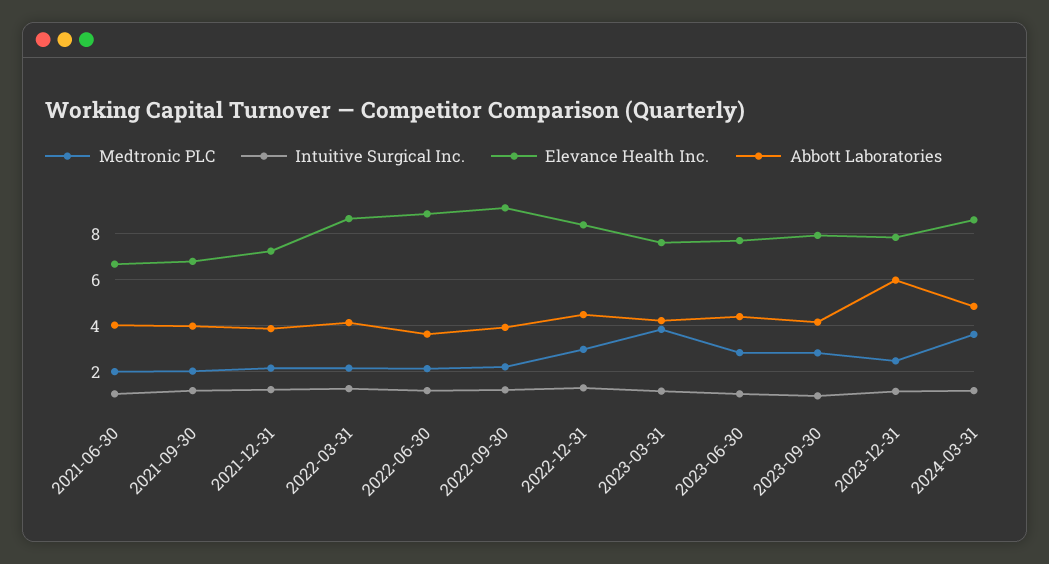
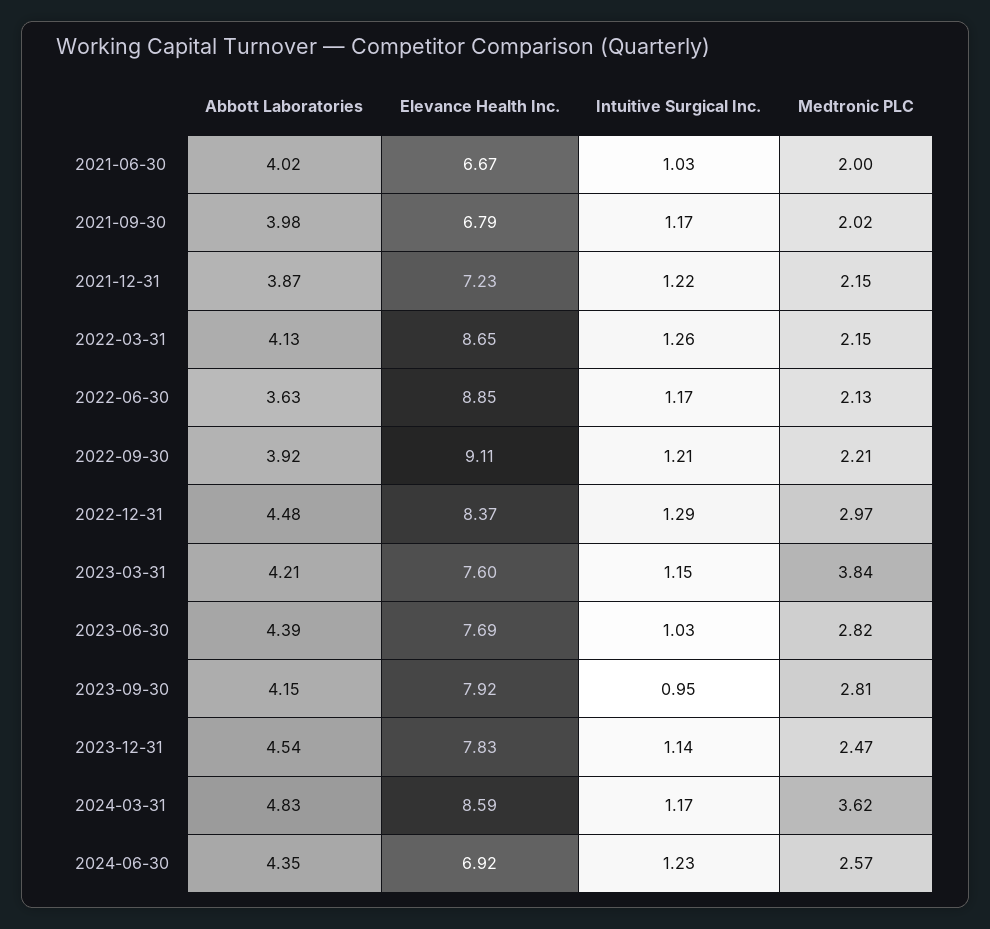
Abbott Laboratories, 2023-12-31: 6 -> 4.54
Abbott Laboratories, 2024-06-30: none -> 4.35
Elevance Health Inc., 2024-06-30: none -> 6.92
Intuitive Surgical Inc., 2024-06-30: none -> 1.23
Medtronic PLC, 2024-06-30: none -> 2.57

